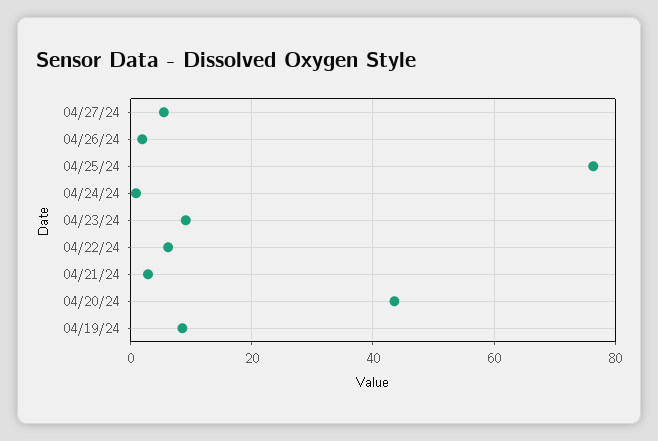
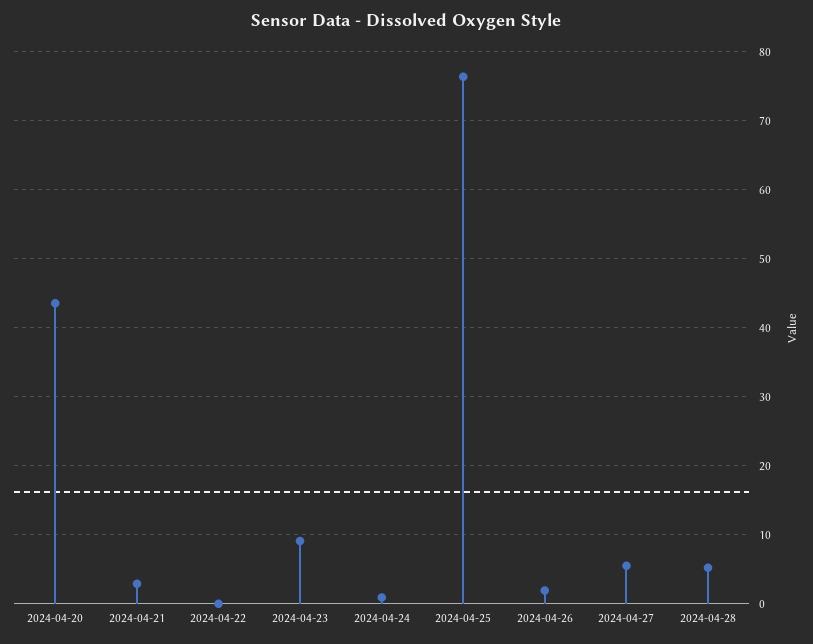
04/22/24: 6 -> 0
04/19/24: 8 -> none
2024-04-28: none -> 5

